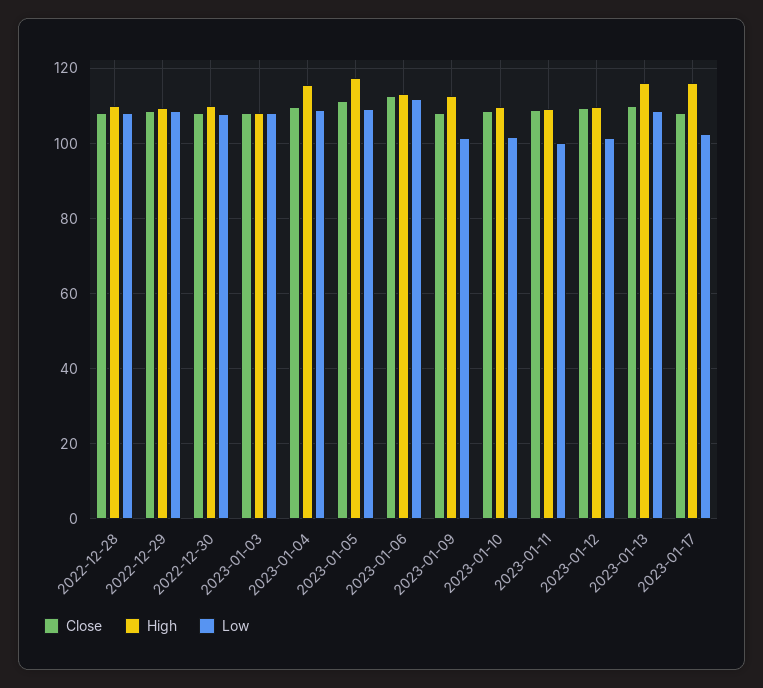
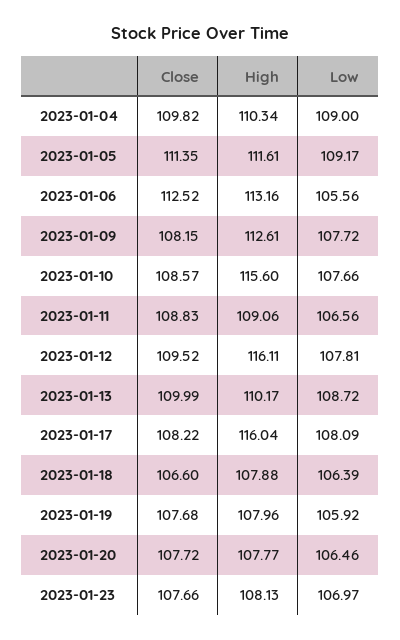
Close, 2022-12-28: 108 -> none
High, 2022-12-28: 110 -> none
Low, 2022-12-28: 108 -> none
Close, 2022-12-29: 108 -> none
High, 2022-12-29: 110 -> none
Low, 2022-12-29: 108 -> none
Close, 2022-12-30: 108 -> none
High, 2022-12-30: 110 -> none
Low, 2022-12-30: 108 -> none
Close, 2023-01-03: 108 -> none
High, 2023-01-03: 108 -> none
Low, 2023-01-03: 108 -> none
High, 2023-01-04: 116 -> 110.34
High, 2023-01-05: 118 -> 111.61
Low, 2023-01-06: 112 -> 105.56
Low, 2023-01-09: 102 -> 107.72
High, 2023-01-10: 110 -> 115.6
Low, 2023-01-10: 102 -> 107.66
Low, 2023-01-11: 100 -> 106.56
High, 2023-01-12: 110 -> 116.11
Low, 2023-01-12: 102 -> 107.81
High, 2023-01-13: 116 -> 110.17
Low, 2023-01-17: 102 -> 108.09
Close, 2023-01-18: none -> 106.6
High, 2023-01-18: none -> 107.88
Low, 2023-01-18: none -> 106.39
Close, 2023-01-19: none -> 107.68
High, 2023-01-19: none -> 107.96
Low, 2023-01-19: none -> 105.92
Close, 2023-01-20: none -> 107.72
High, 2023-01-20: none -> 107.77
Low, 2023-01-20: none -> 106.46
Close, 2023-01-23: none -> 107.66
High, 2023-01-23: none -> 108.13
Low, 2023-01-23: none -> 106.97

